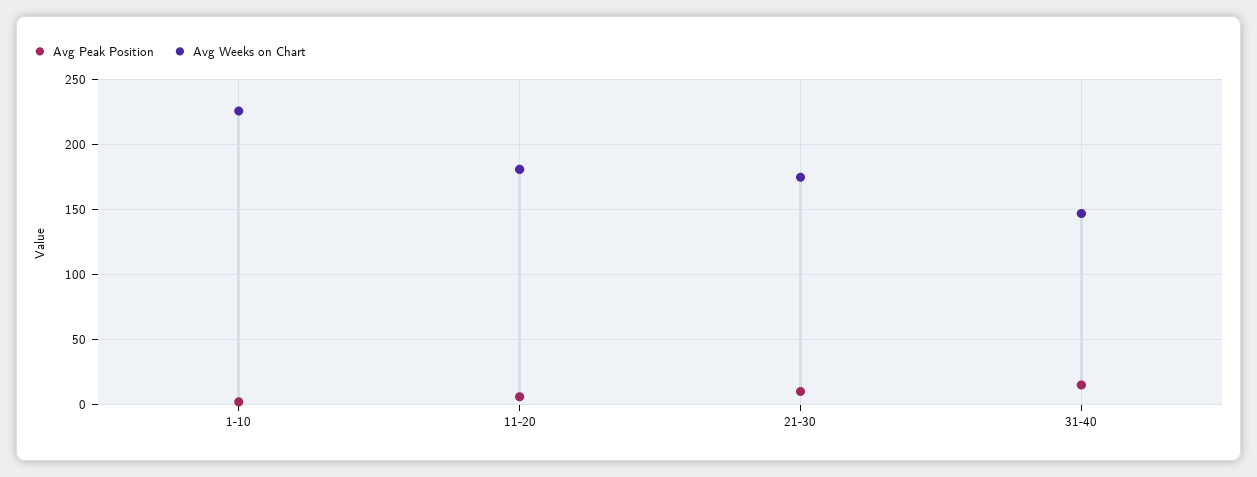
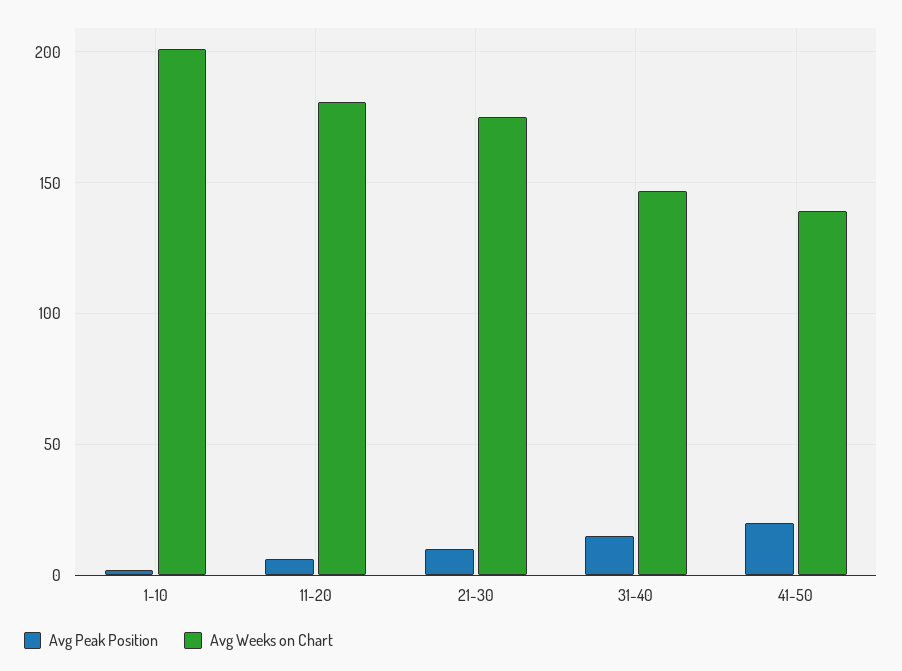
Avg Weeks on Chart, 1-10: 225 -> 200
Avg Peak Position, 41-50: none -> 20
Avg Weeks on Chart, 41-50: none -> 140

